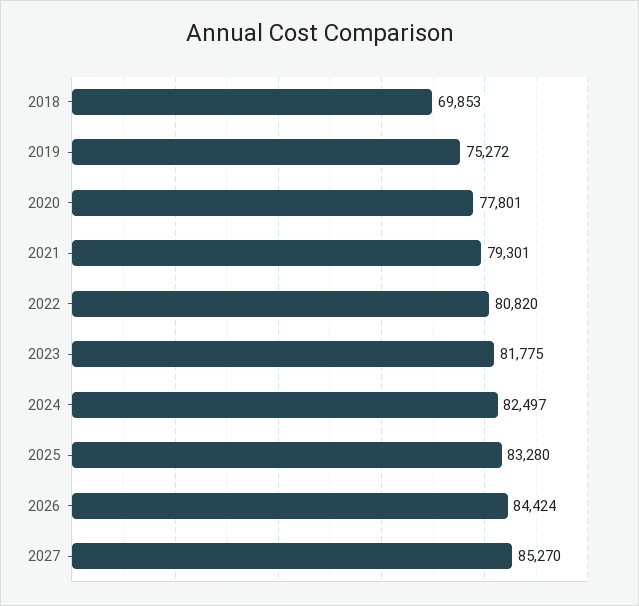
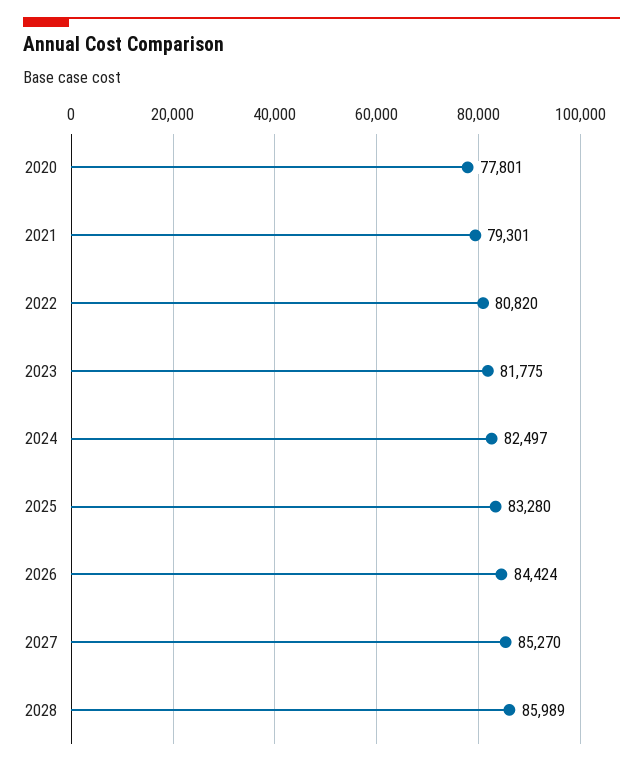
2018: 69853 -> none
2019: 75272 -> none
2028: none -> 85989

